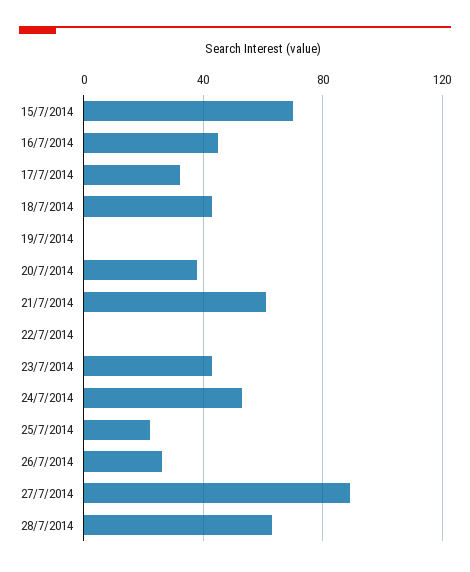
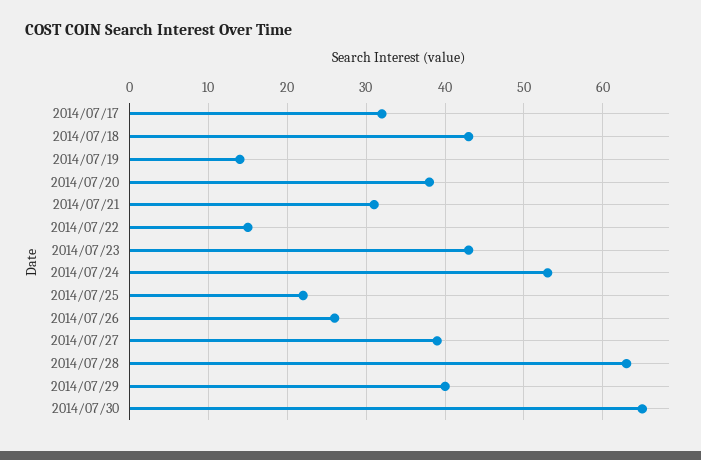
15/7/2014: 70 -> none
16/7/2014: 45 -> none
19/7/2014: 0 -> 14
21/7/2014: 60 -> 31
22/7/2014: 0 -> 15
27/7/2014: 90 -> 39
2014/07/29: none -> 40
2014/07/30: none -> 65

